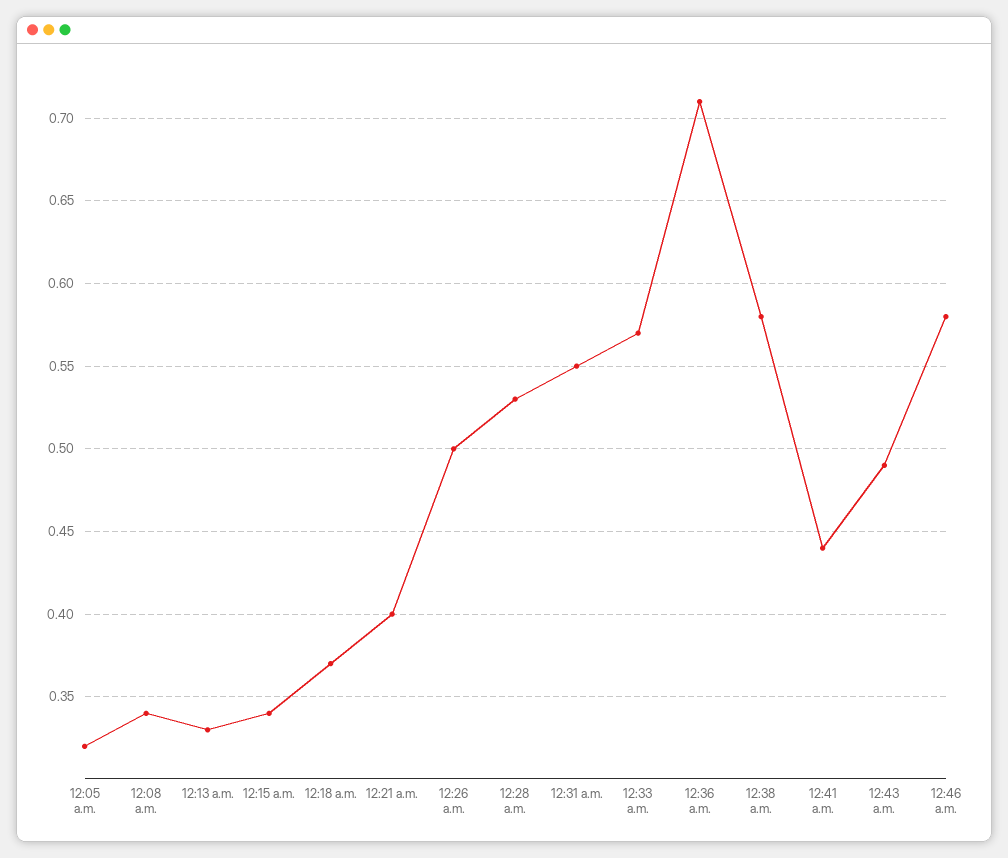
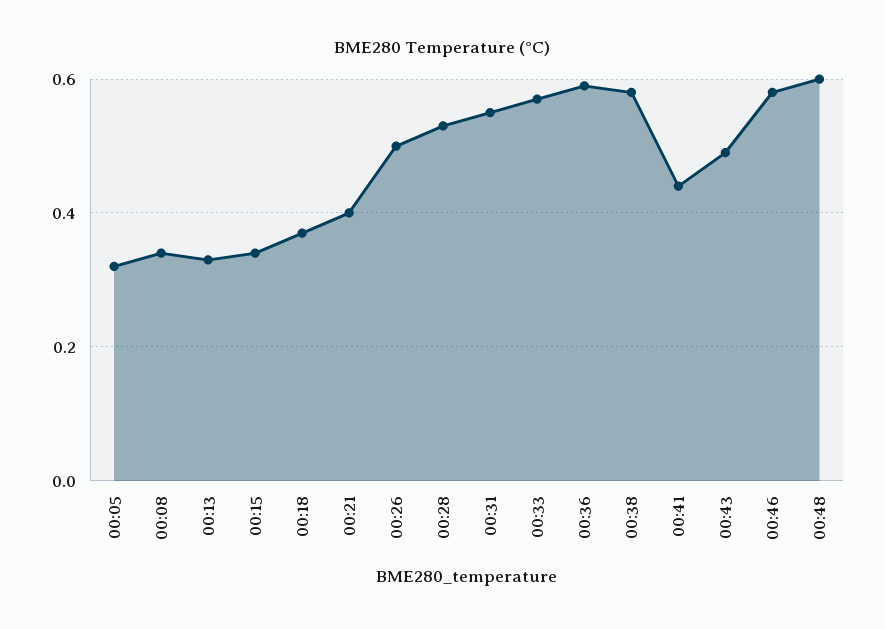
12:36 a.m.: 0.71 -> 0.6
00:48: none -> 0.6

